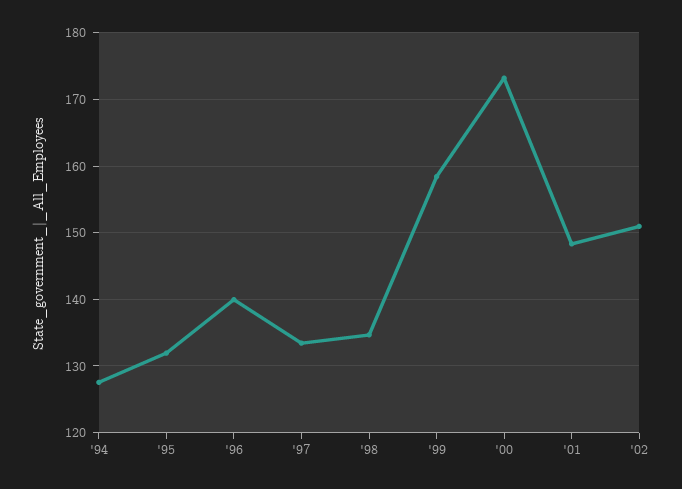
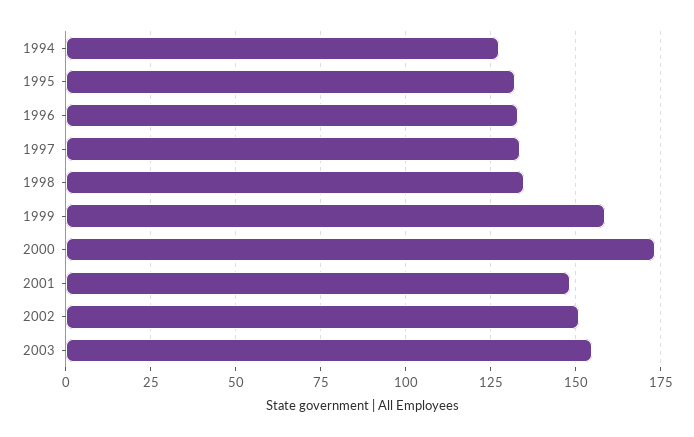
'96: 140 -> 132.5
2003: none -> 155

